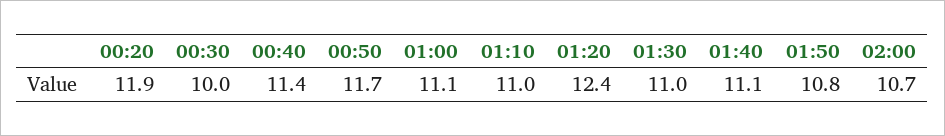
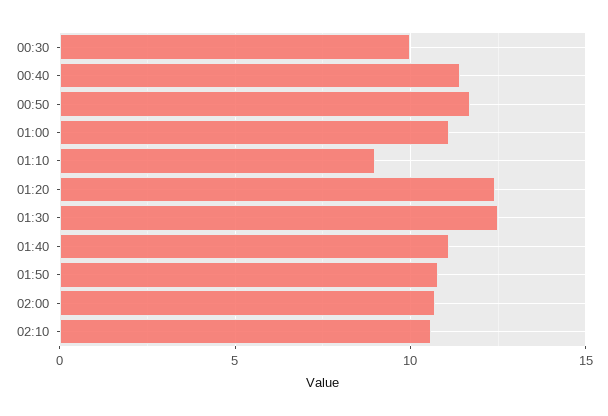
00:20: 11.9 -> none
01:10: 11 -> 9
01:30: 11 -> 12.5
02:10: none -> 10.5

